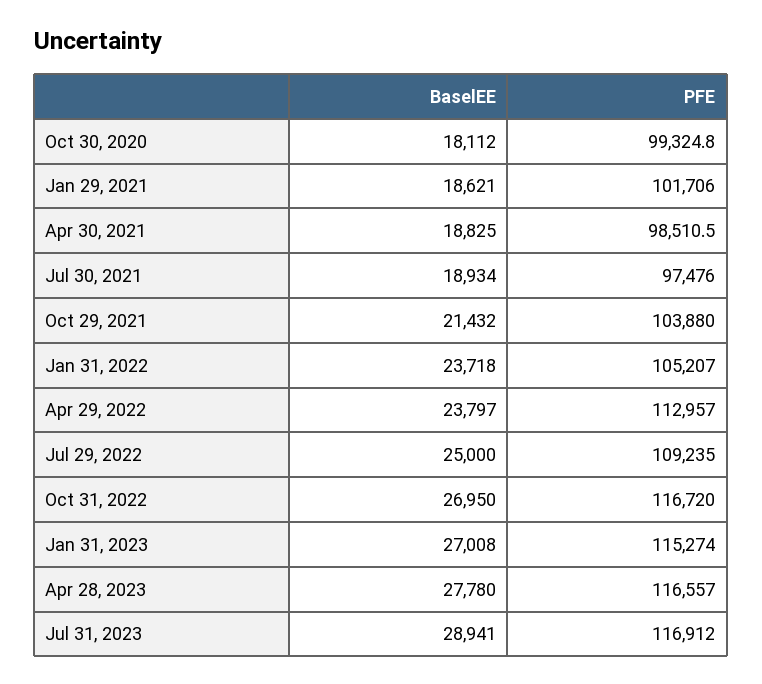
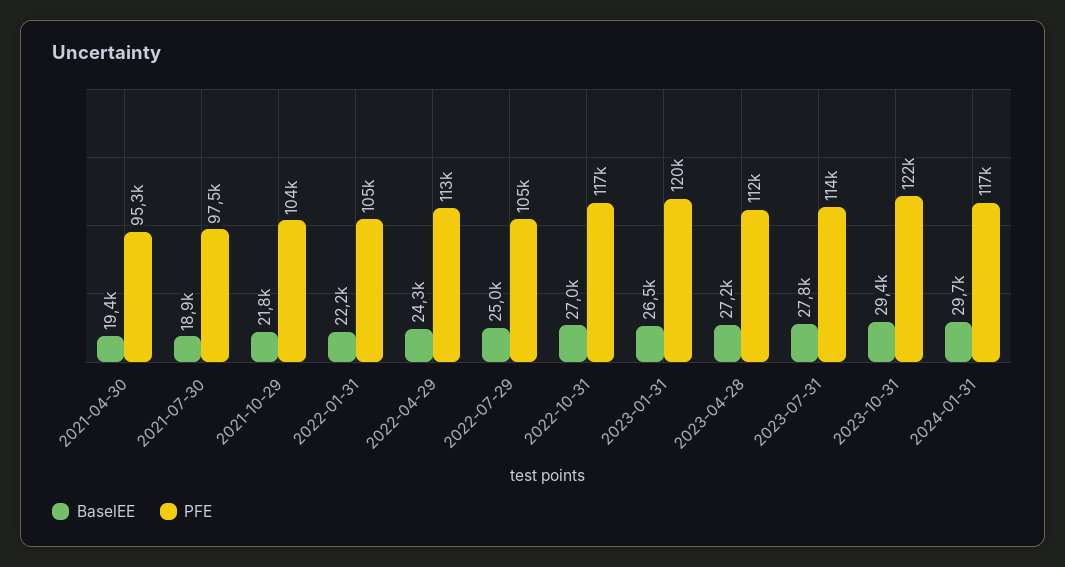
BaselEE, Oct 30, 2020: 18112 -> none
PFE, Oct 30, 2020: 99324.8 -> none
BaselEE, Jan 29, 2021: 18621 -> none
PFE, Jan 29, 2021: 101706 -> none
BaselEE, Apr 30, 2021: 18825 -> 19400
PFE, Apr 30, 2021: 98510.5 -> 95300
BaselEE, Oct 29, 2021: 21432 -> 21800
BaselEE, Jan 31, 2022: 23718 -> 22200
BaselEE, Apr 29, 2022: 23797 -> 24300
PFE, Jul 29, 2022: 109235 -> 105000
BaselEE, Jan 31, 2023: 27008 -> 26500
PFE, Jan 31, 2023: 115274 -> 120000
BaselEE, Apr 28, 2023: 27780 -> 27200
PFE, Apr 28, 2023: 116557 -> 112000
BaselEE, Jul 31, 2023: 28941 -> 27800
PFE, Jul 31, 2023: 116912 -> 114000
BaselEE, 2023-10-31: none -> 29400
PFE, 2023-10-31: none -> 122000
BaselEE, 2024-01-31: none -> 29700
PFE, 2024-01-31: none -> 117000

